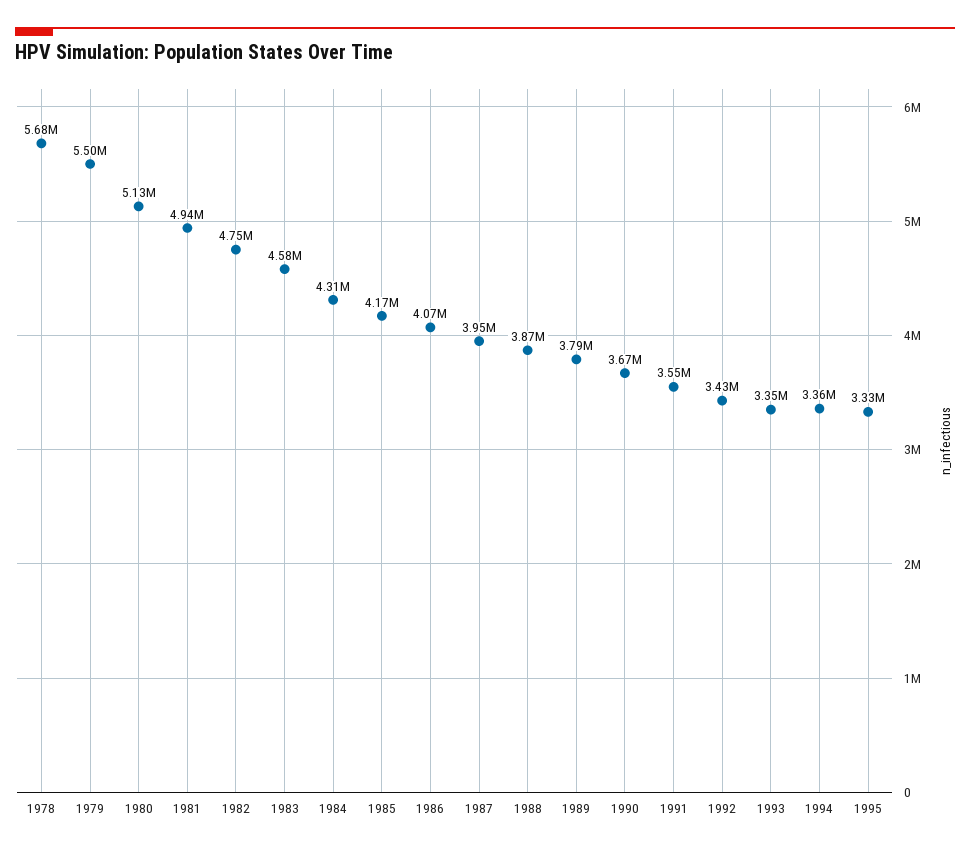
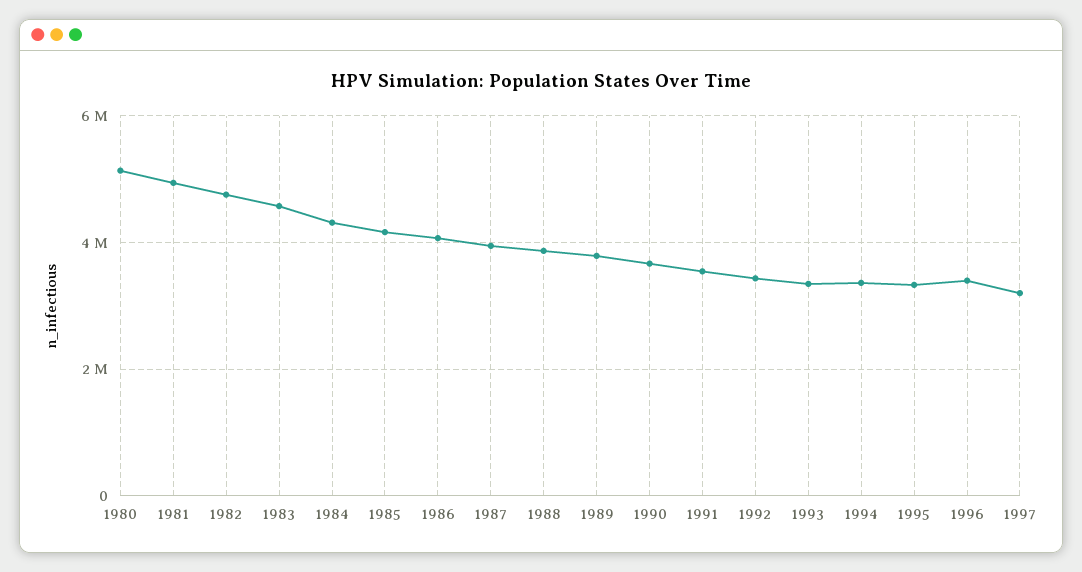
1978: 5680000 -> none
1979: 5500000 -> none
1996: none -> 3400000
1997: none -> 3200000

